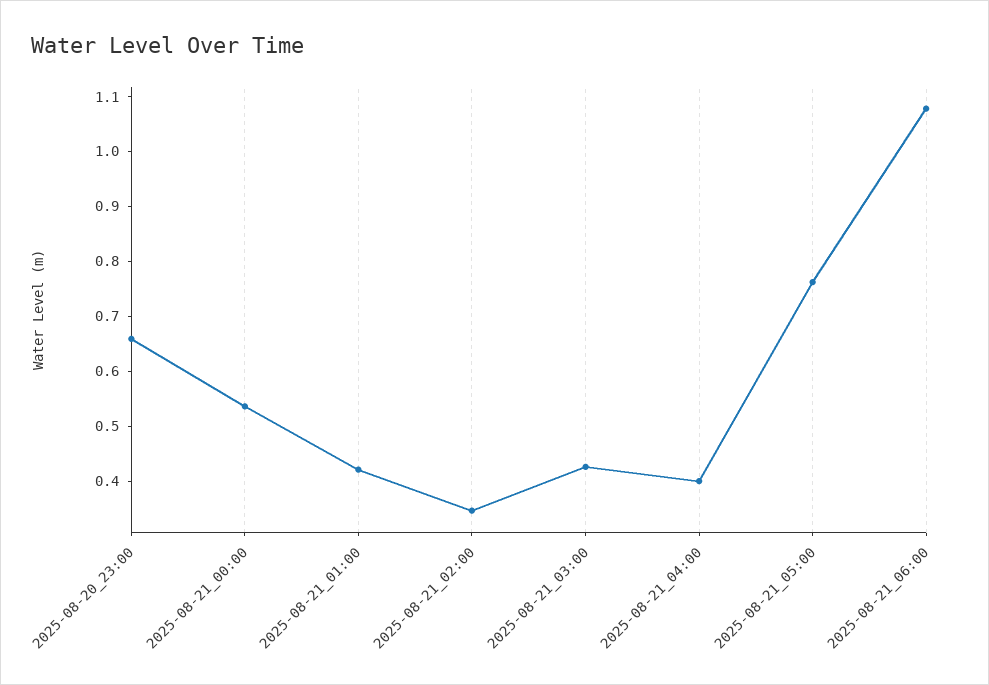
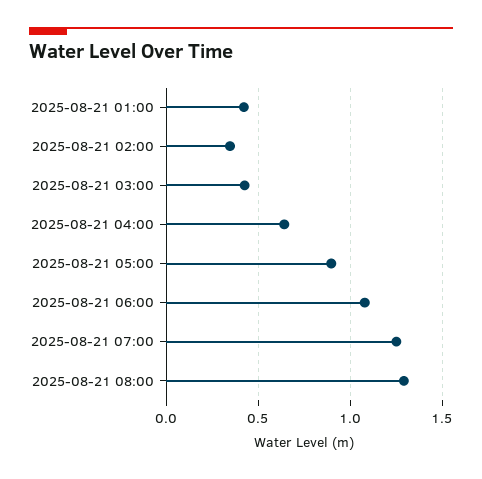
2025-08-20_23:00: 0.66 -> none
2025-08-21_00:00: 0.54 -> none
2025-08-21_04:00: 0.4 -> 0.65
2025-08-21_05:00: 0.76 -> 0.9
2025-08-21 07:00: none -> 1.25
2025-08-21 08:00: none -> 1.3

